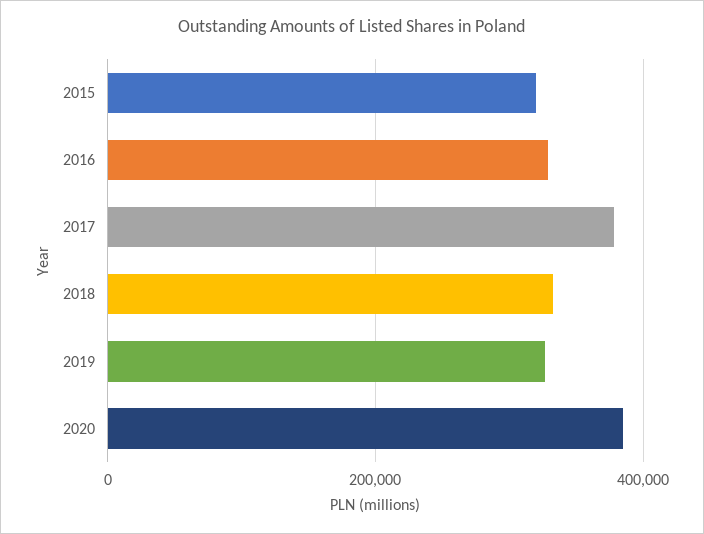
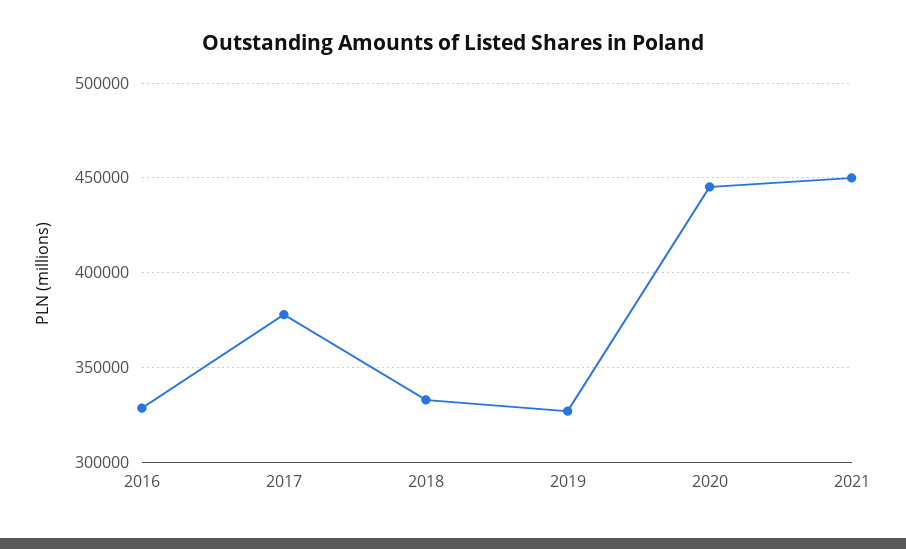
2015: 320000 -> none
2020: 380000 -> 445000
2021: none -> 450000

